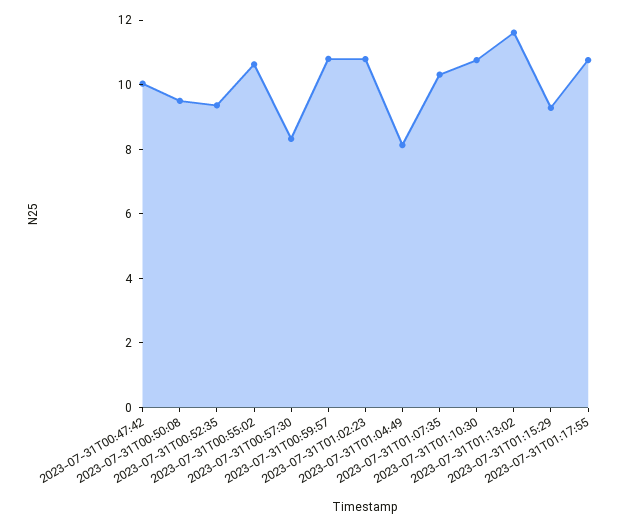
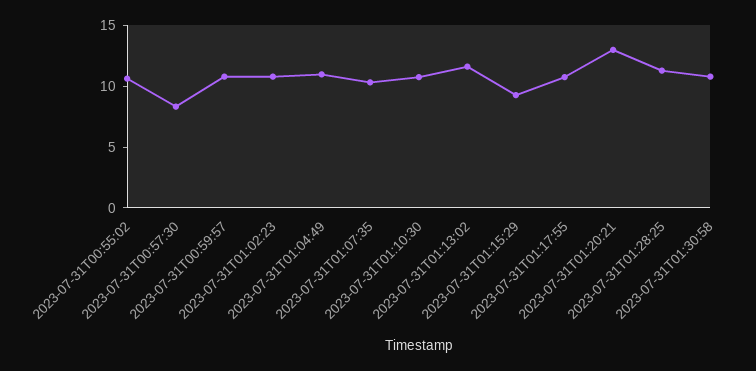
2023-07-31T00:47:42: 10 -> none
2023-07-31T00:50:08: 9.5 -> none
2023-07-31T00:52:35: 9.5 -> none
2023-07-31T01:04:49: 8 -> 11
2023-07-31T01:20:21: none -> 13
2023-07-31T01:28:25: none -> 11
2023-07-31T01:30:58: none -> 11

